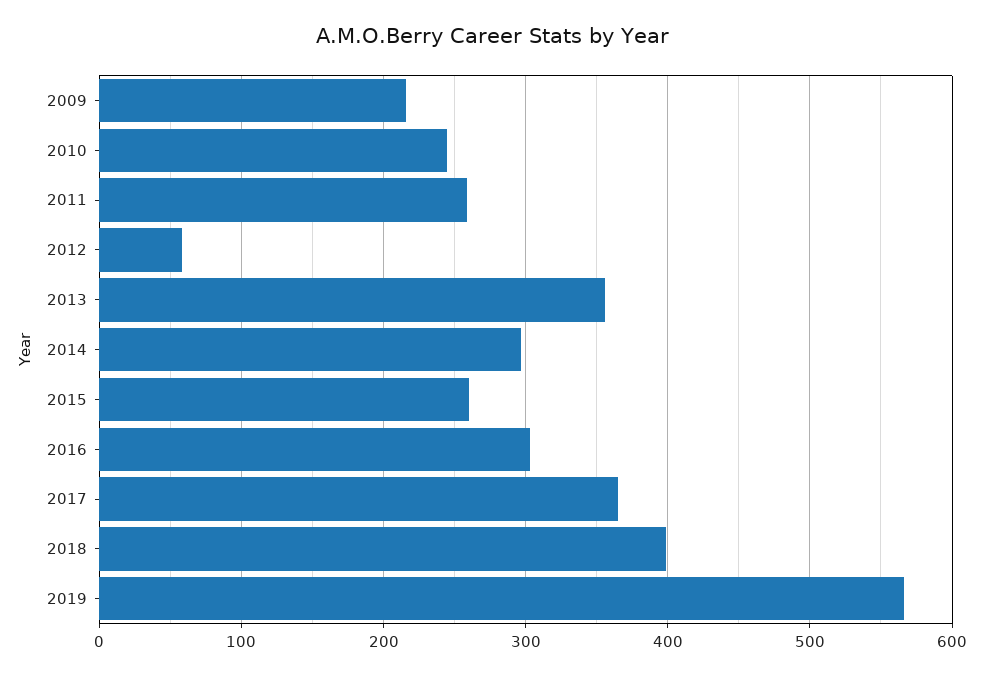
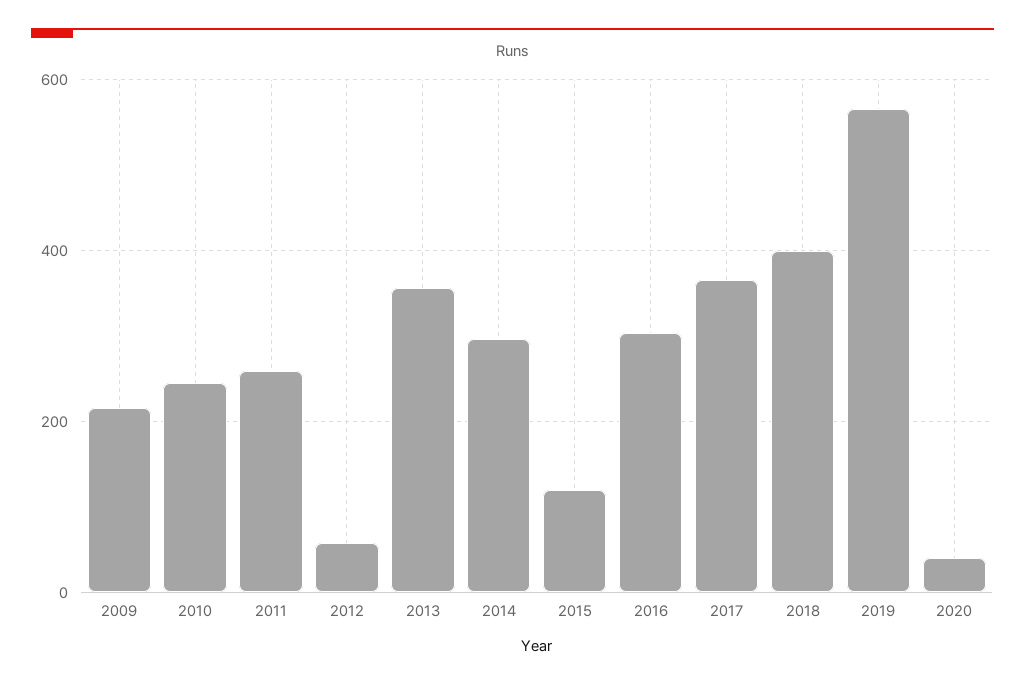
2015: 260 -> 120
2020: none -> 40

